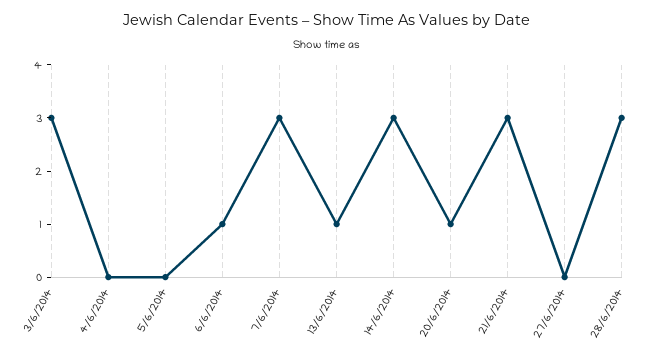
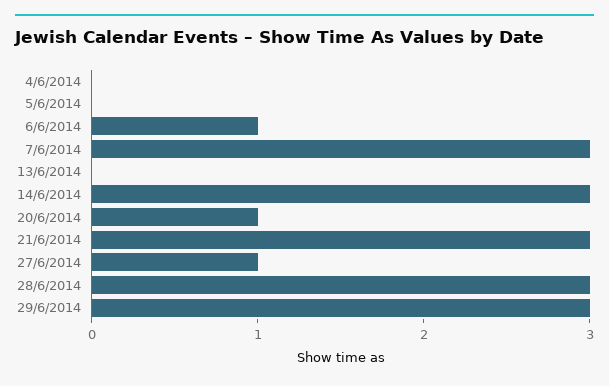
3/6/2014: 3 -> none
13/6/2014: 1 -> 0
27/6/2014: 0 -> 1
29/6/2014: none -> 3

